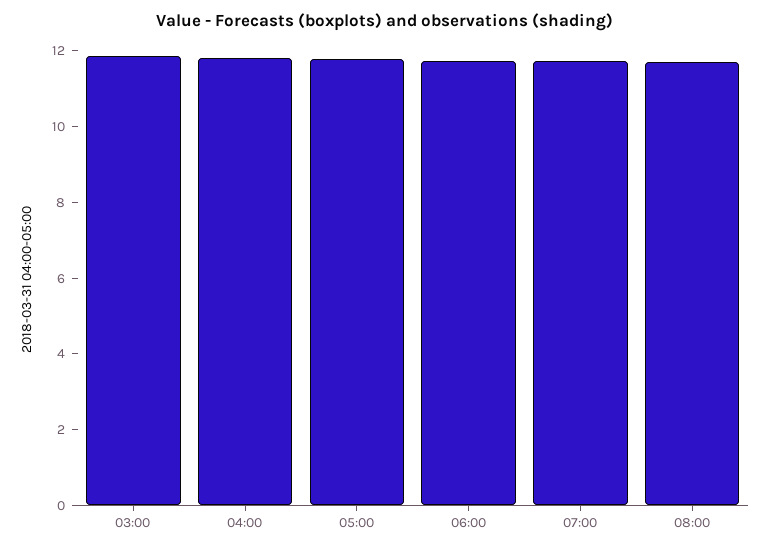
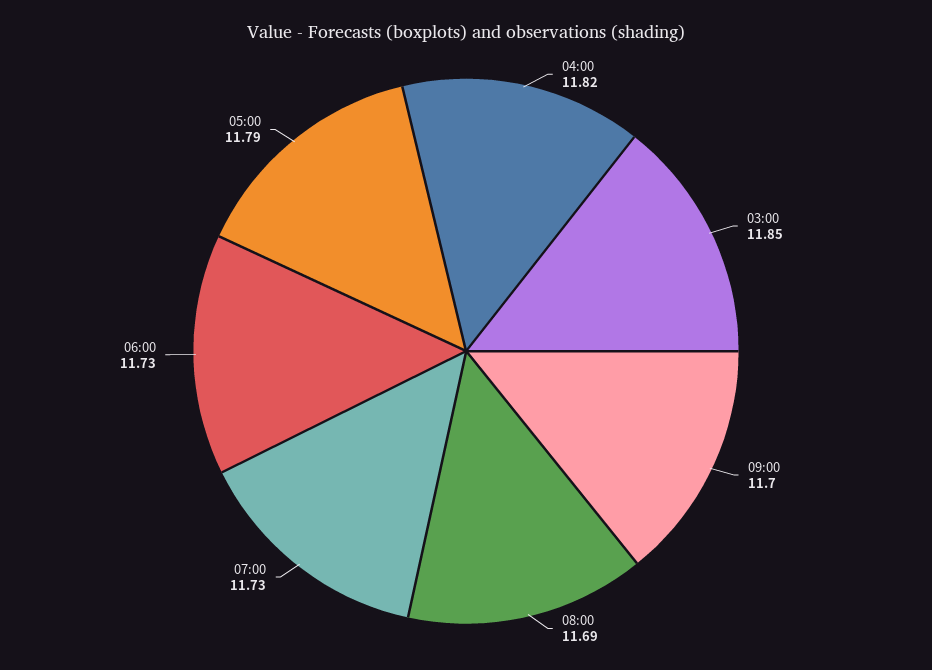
09:00: none -> 11.7

